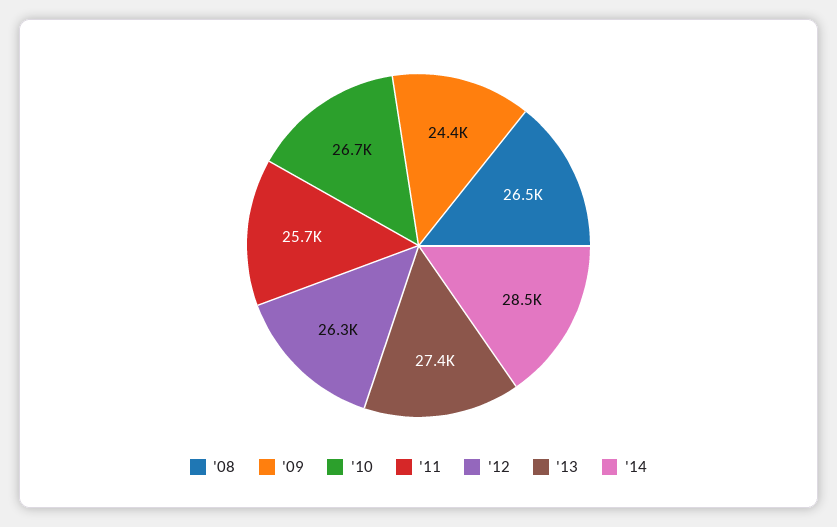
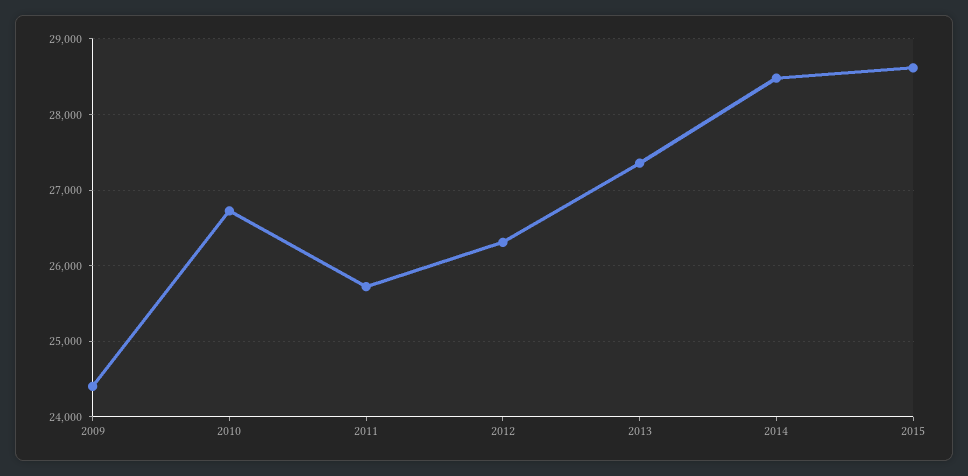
'08: 26500 -> none
2015: none -> 28600

